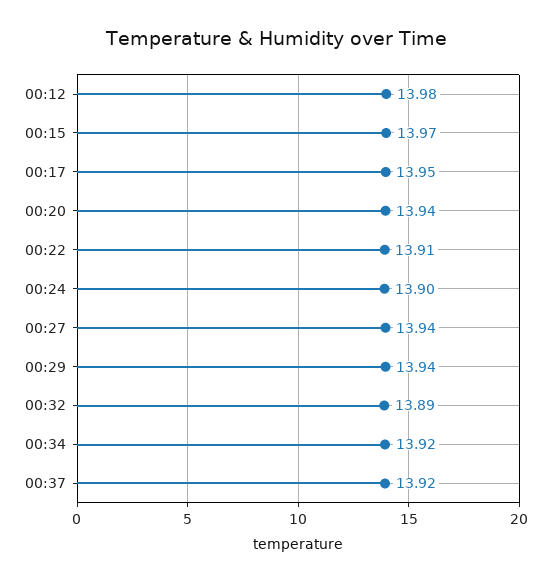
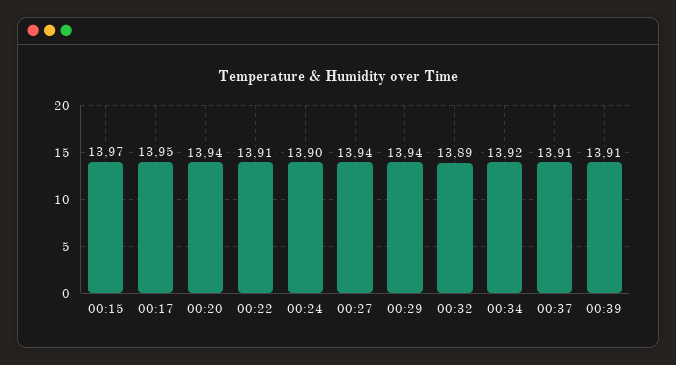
00:12: 13.98 -> none
00:37: 13.92 -> 13.91
00:39: none -> 13.91

